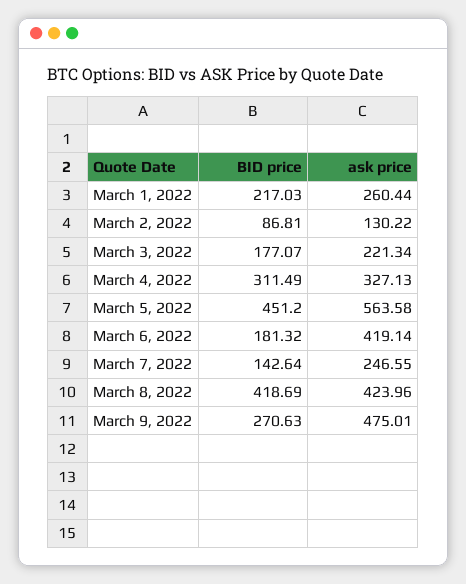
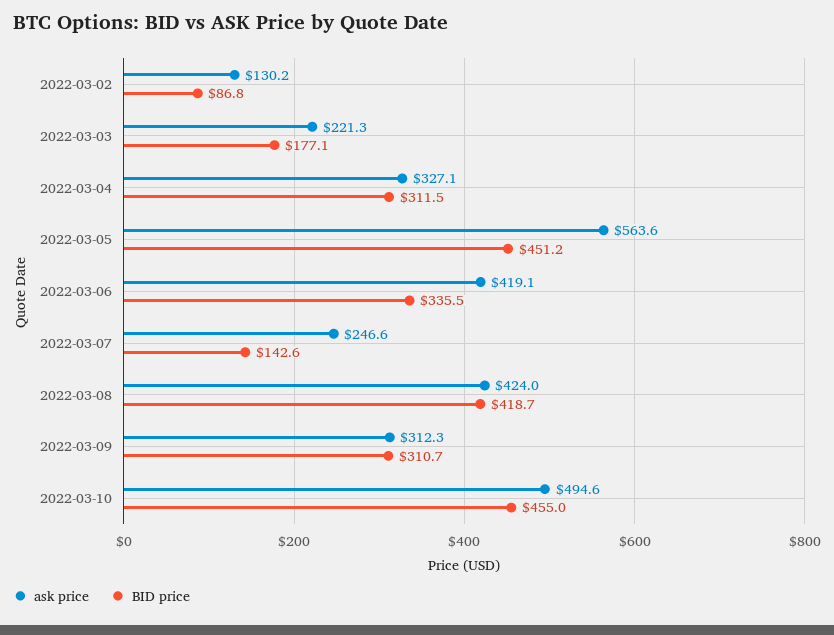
BID price, March 1, 2022: 217.03 -> none
ask price, March 1, 2022: 260.44 -> none
BID price, March 6, 2022: 181.32 -> 335.5
BID price, March 9, 2022: 270.63 -> 310.7
ask price, March 9, 2022: 475.01 -> 312.3
ask price, 2022-03-10: none -> 494.6
BID price, 2022-03-10: none -> 455

